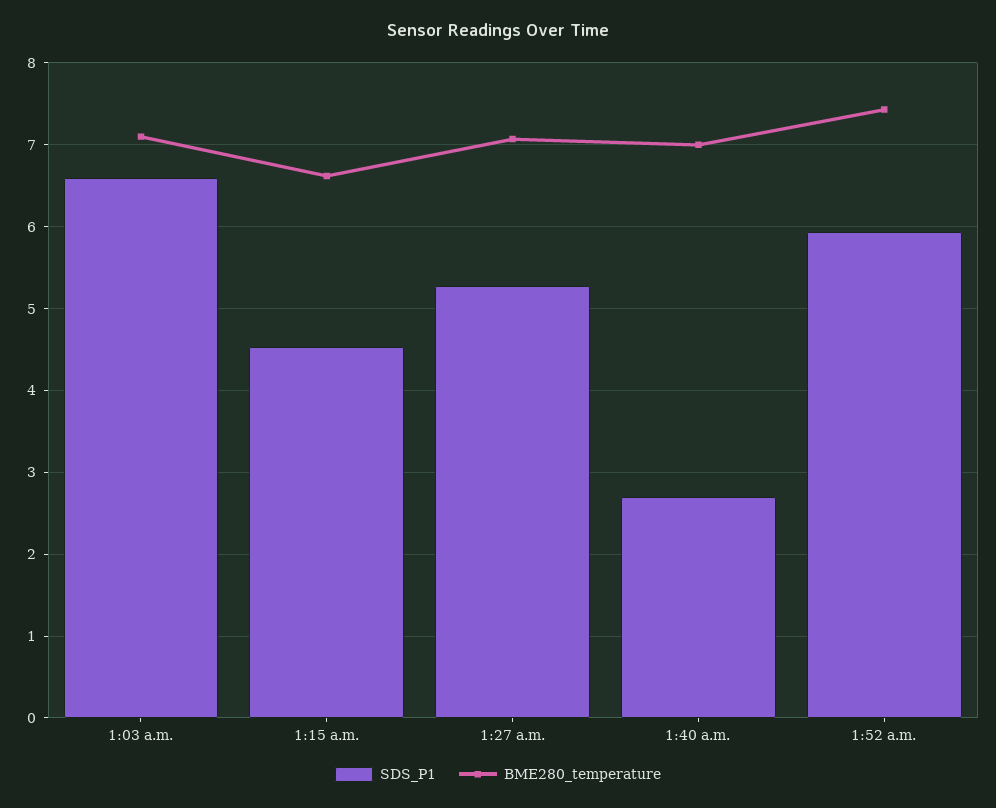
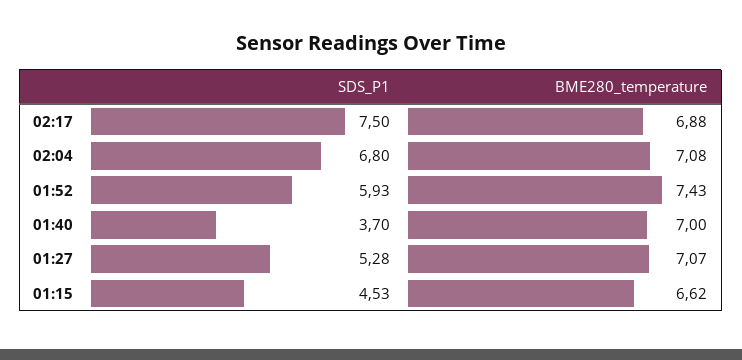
SDS_P1, 1:03 a.m.: 6.6 -> none
BME280_temperature, 1:03 a.m.: 7.1 -> none
SDS_P1, 1:40 a.m.: 2.7 -> 3.7
SDS_P1, 02:17: none -> 7.5
BME280_temperature, 02:17: none -> 6.88
SDS_P1, 02:04: none -> 6.8
BME280_temperature, 02:04: none -> 7.08

